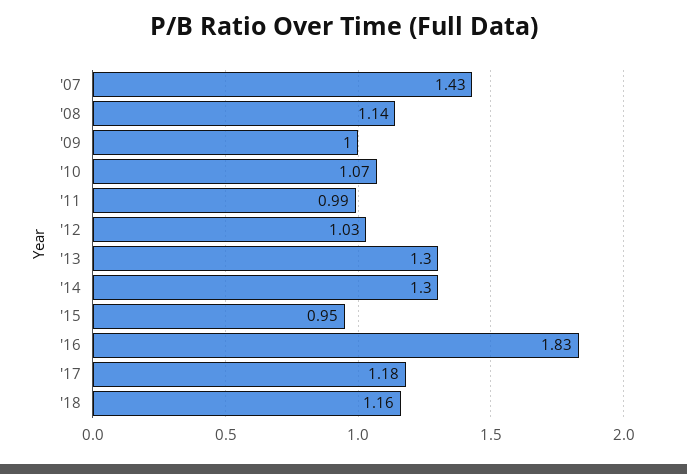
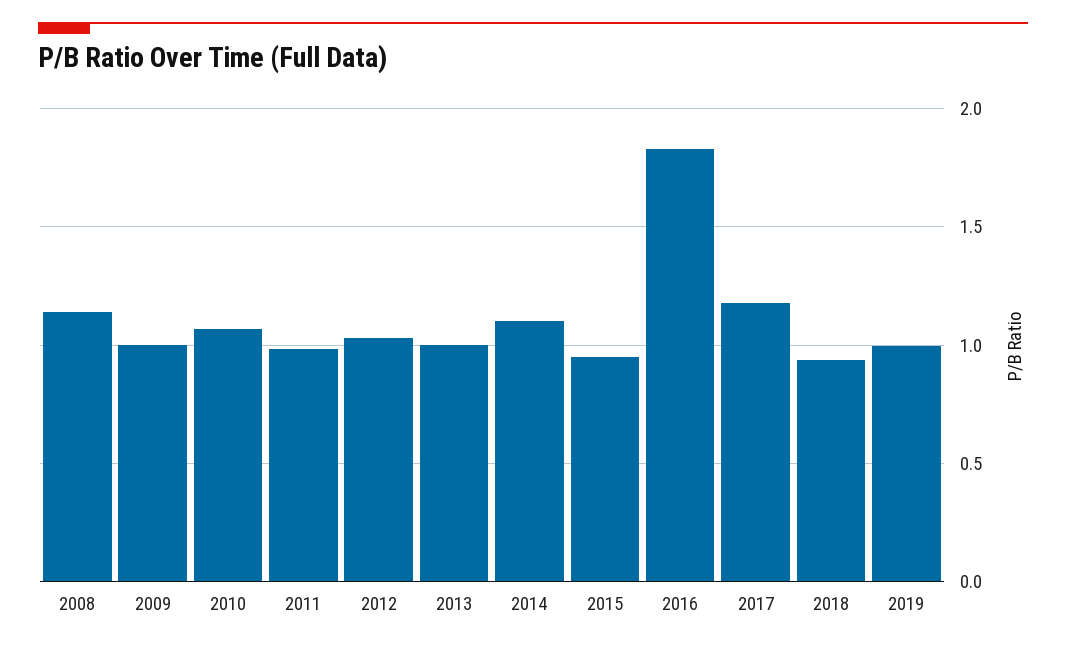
'07: 1.43 -> none
'13: 1.3 -> 1
'14: 1.3 -> 1.1
'18: 1.16 -> 0.95
2019: none -> 1

